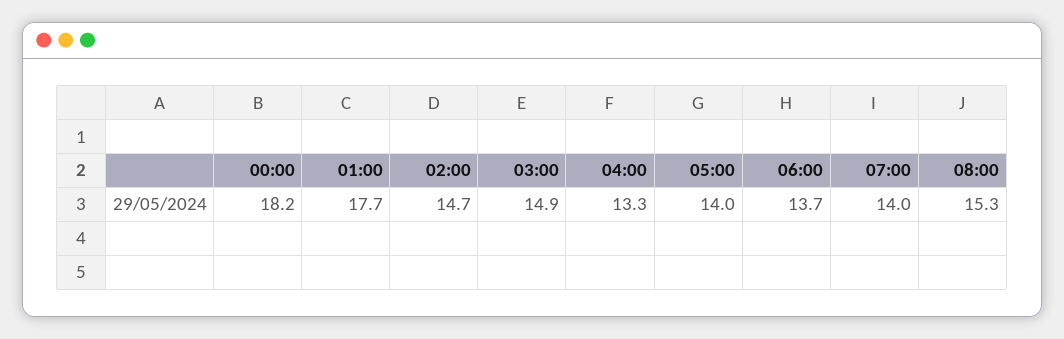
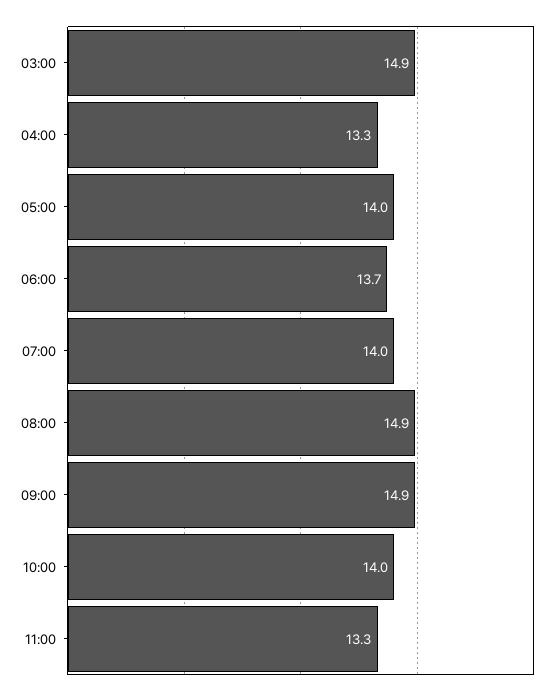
00:00: 18.2 -> none
01:00: 17.7 -> none
02:00: 14.7 -> none
08:00: 15.3 -> 14.9
09:00: none -> 14.9
10:00: none -> 14
11:00: none -> 13.3

